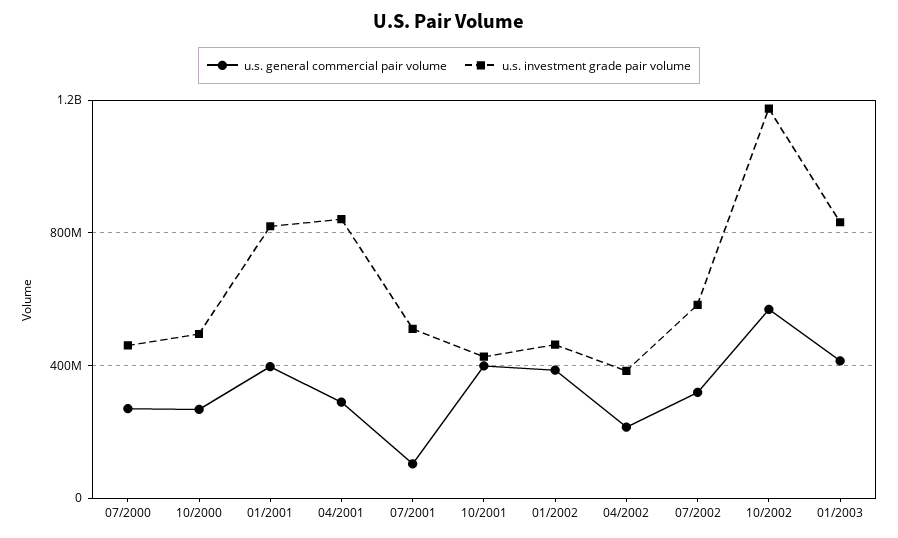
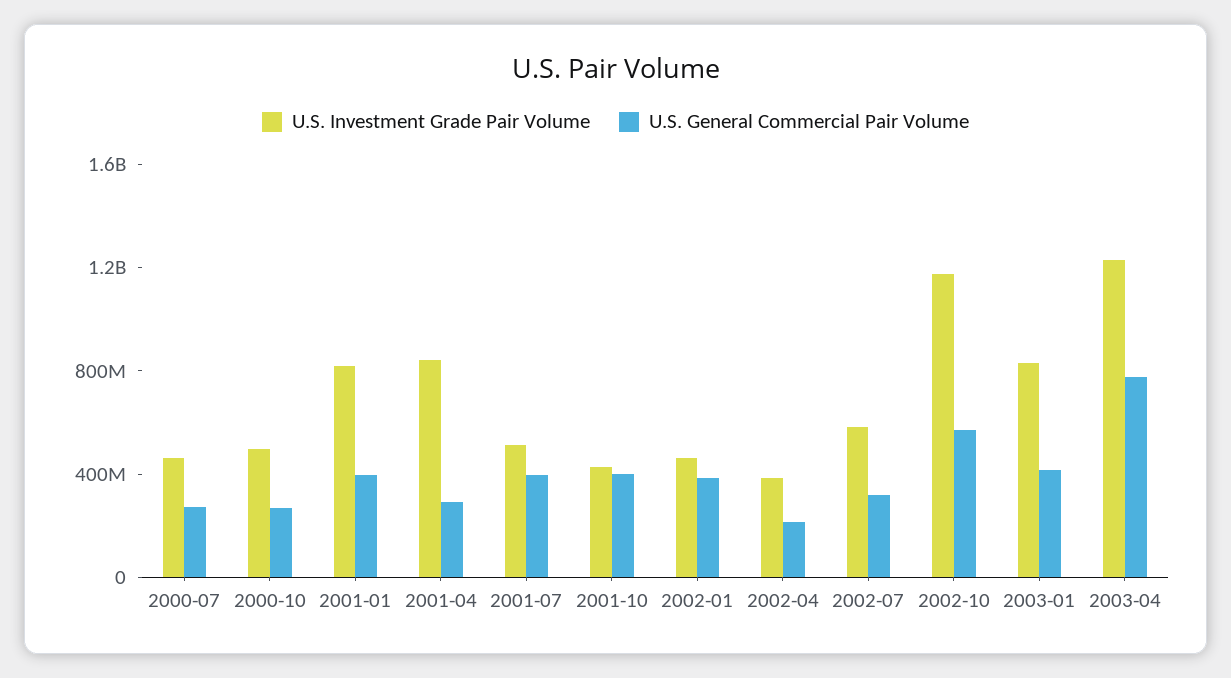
u.s. general commercial pair volume, 07/2001: 100000000 -> 400000000
u.s. investment grade pair volume, 2003-04: none -> 1200000000
u.s. general commercial pair volume, 2003-04: none -> 800000000

